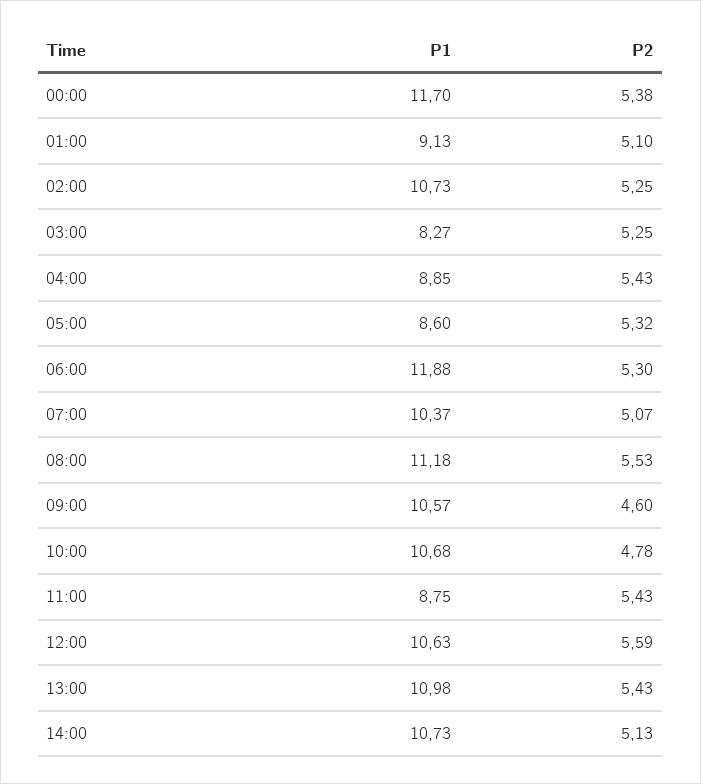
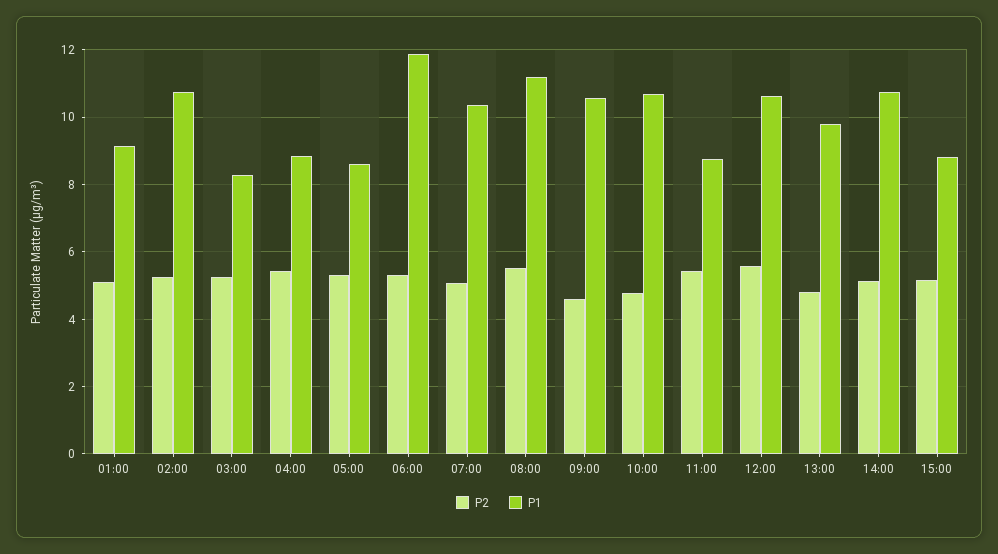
P1, 00:00: 11.7 -> none
P2, 00:00: 5.38 -> none
P1, 13:00: 10.98 -> 9.8
P2, 13:00: 5.43 -> 4.8
P2, 15:00: none -> 5.2
P1, 15:00: none -> 8.8

